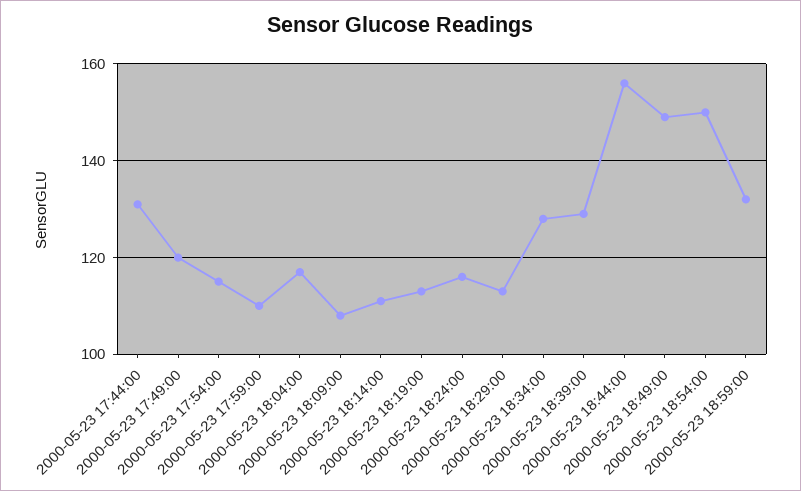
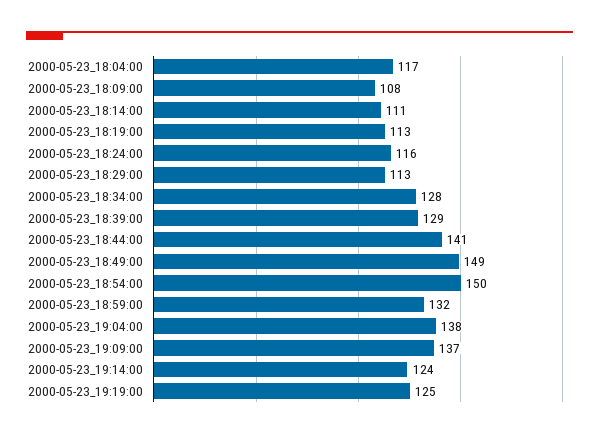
2000-05-23 17:44:00: 130 -> none
2000-05-23 17:49:00: 120 -> none
2000-05-23 17:54:00: 115 -> none
2000-05-23 17:59:00: 110 -> none
2000-05-23 18:44:00: 155 -> 141
2000-05-23_19:04:00: none -> 138
2000-05-23_19:09:00: none -> 137
2000-05-23_19:14:00: none -> 124
2000-05-23_19:19:00: none -> 125

